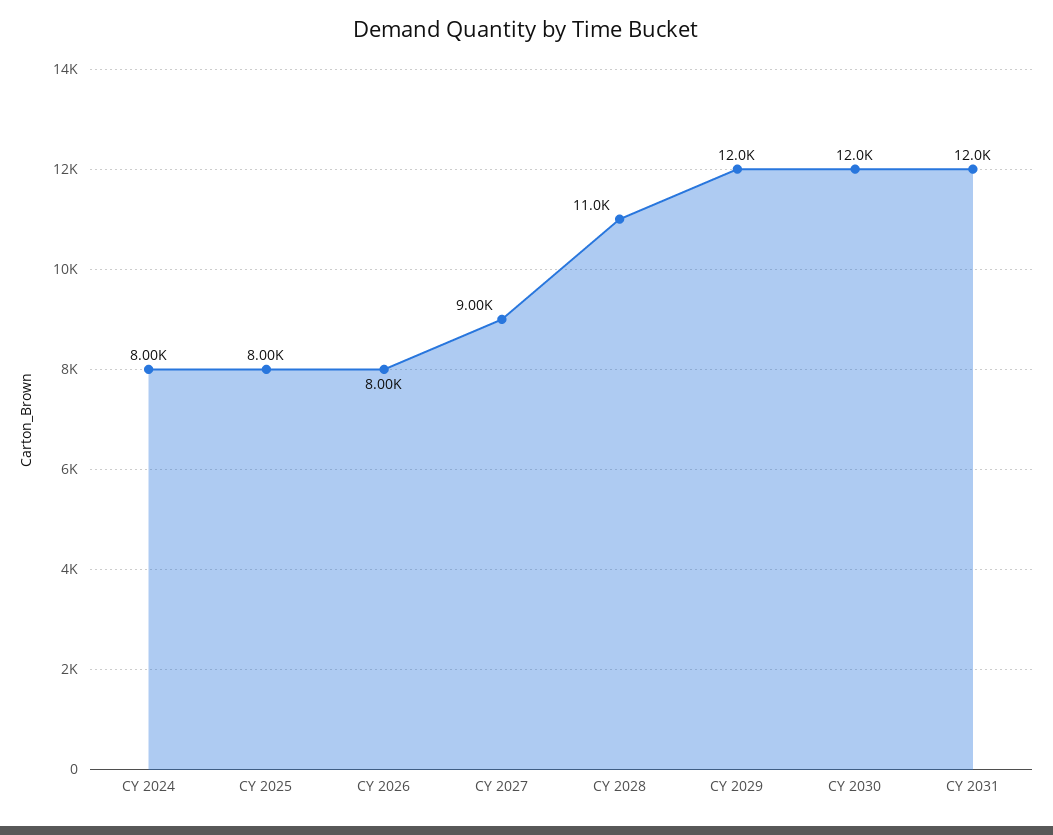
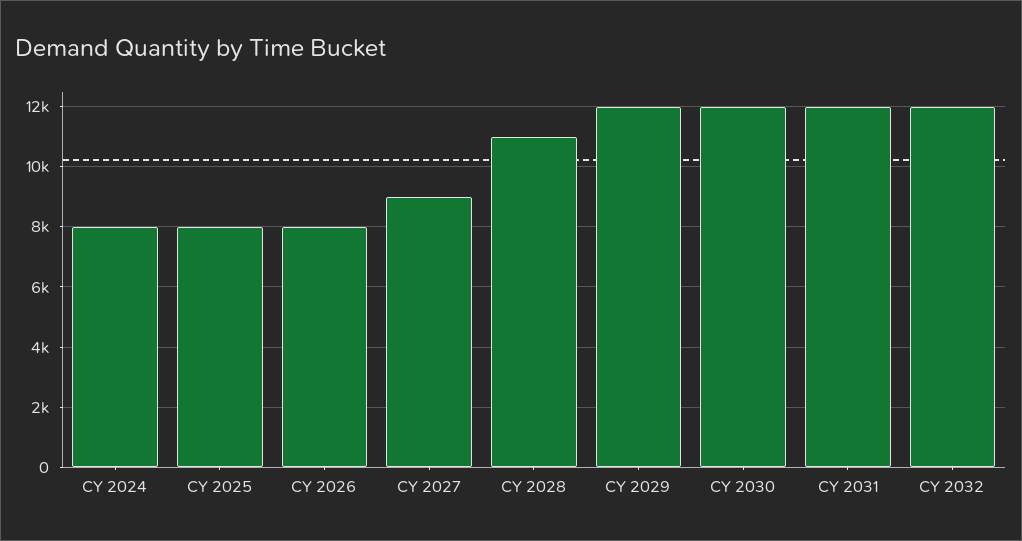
CY 2032: none -> 12000

